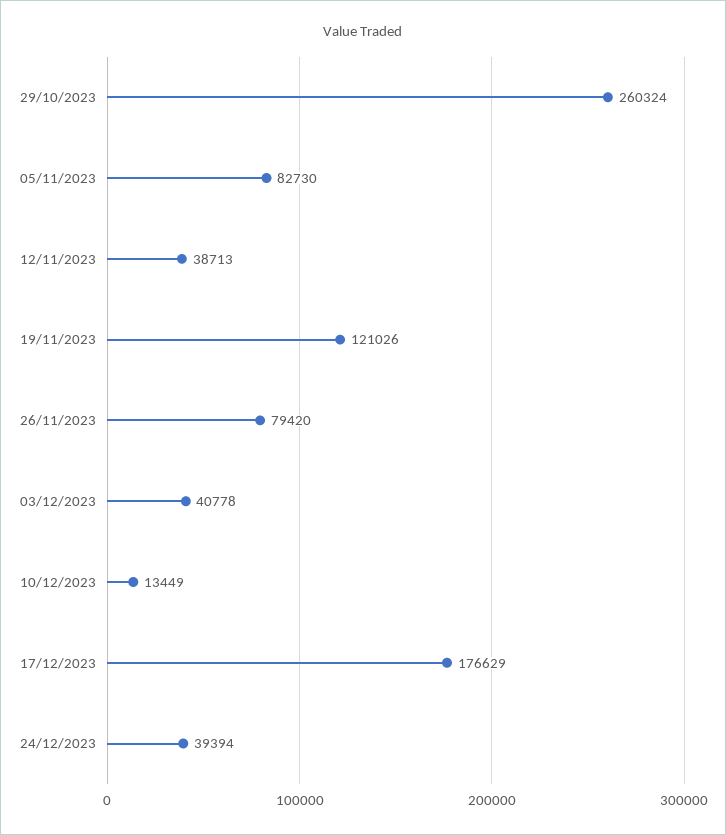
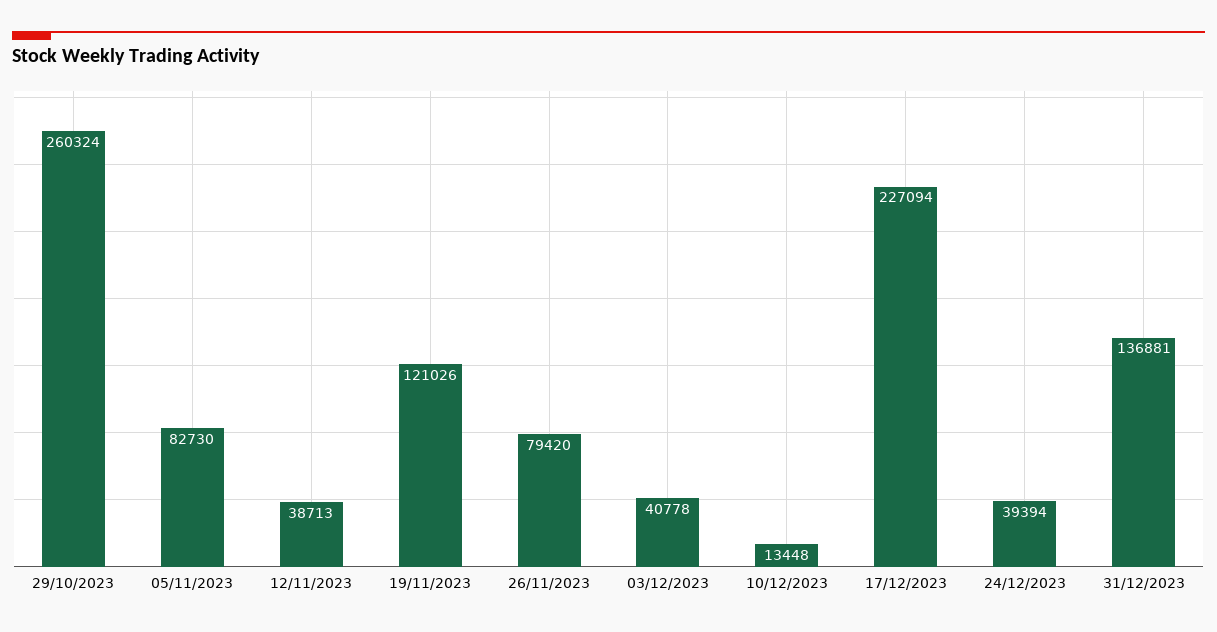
10/12/2023: 13449 -> 13448
17/12/2023: 176629 -> 227094
31/12/2023: none -> 136881

